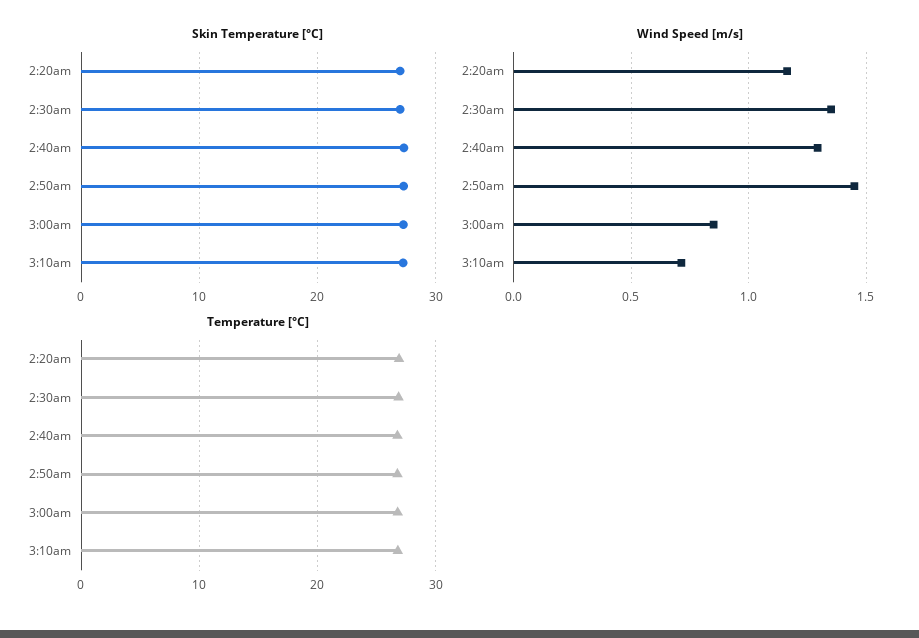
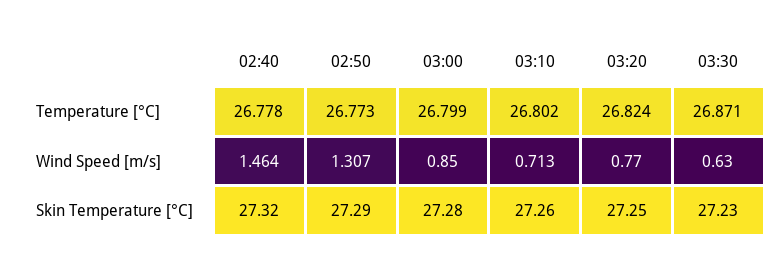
Skin Temperature [°C], 2:20am: 27 -> none
Skin Temperature [°C], 2:30am: 27 -> none
Wind Speed [m/s], 2:20am: 1.15 -> none
Wind Speed [m/s], 2:30am: 1.35 -> none
Wind Speed [m/s], 2:40am: 1.3 -> 1.464
Wind Speed [m/s], 2:50am: 1.45 -> 1.307
Temperature [°C], 2:20am: 27 -> none
Temperature [°C], 2:30am: 27 -> none
Temperature [°C], 03:20: none -> 26.824
Temperature [°C], 03:30: none -> 26.871
Wind Speed [m/s], 03:20: none -> 0.77
Wind Speed [m/s], 03:30: none -> 0.63
Skin Temperature [°C], 03:20: none -> 27.25
Skin Temperature [°C], 03:30: none -> 27.23

